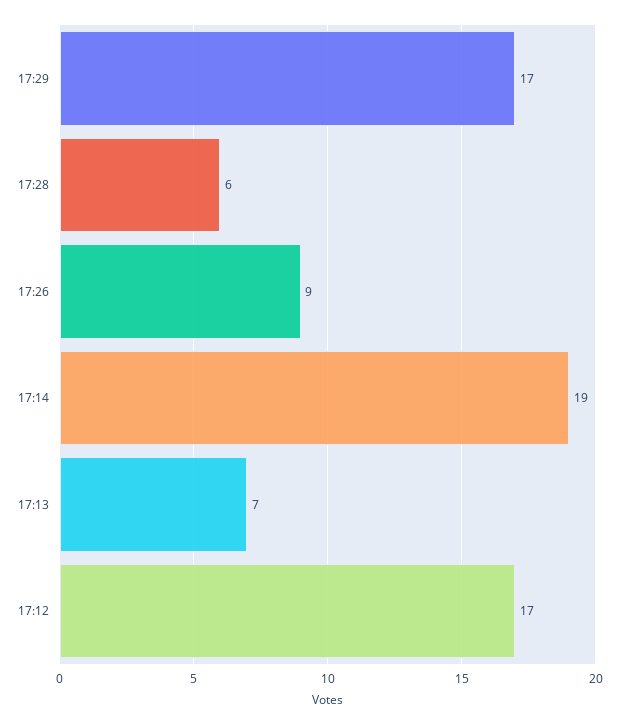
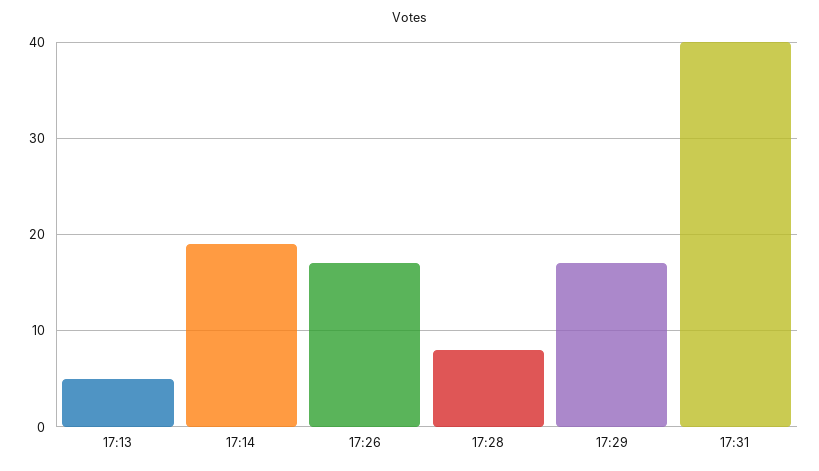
17:28: 6 -> 8
17:26: 9 -> 17
17:13: 7 -> 5
17:12: 17 -> none
17:31: none -> 40

